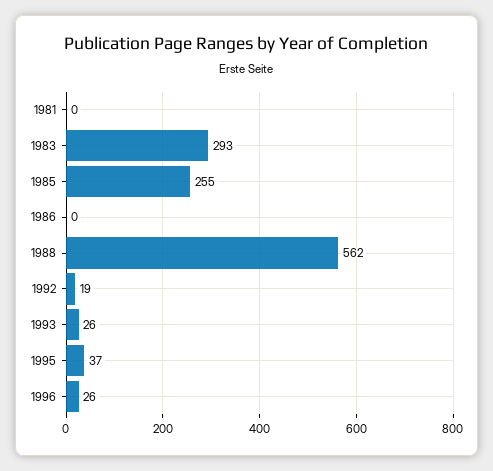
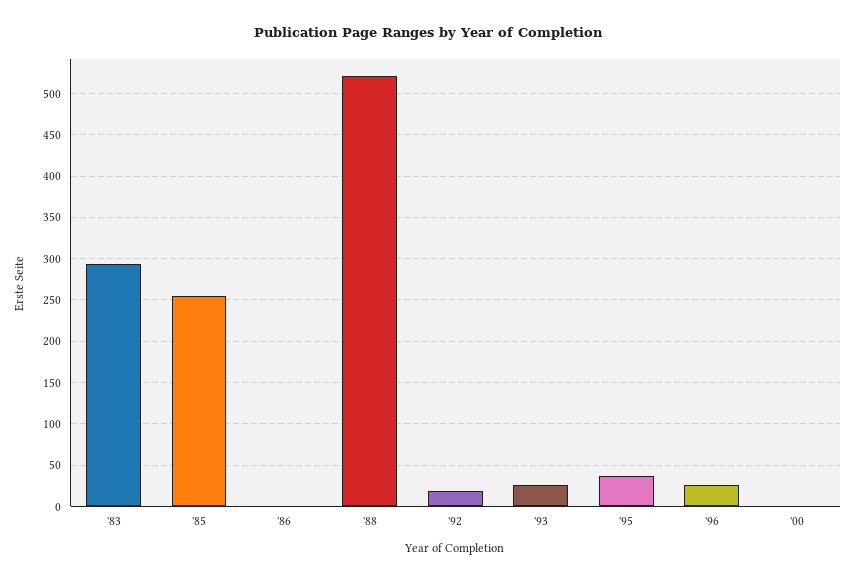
1981: 0 -> none
1988: 562 -> 520
'00: none -> 0

